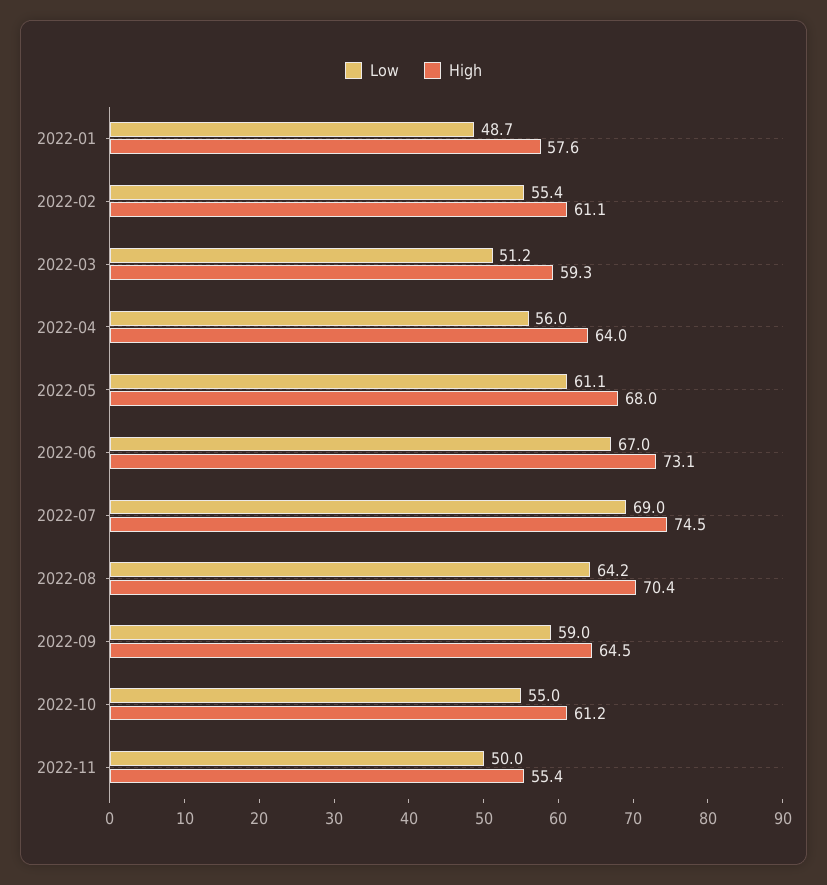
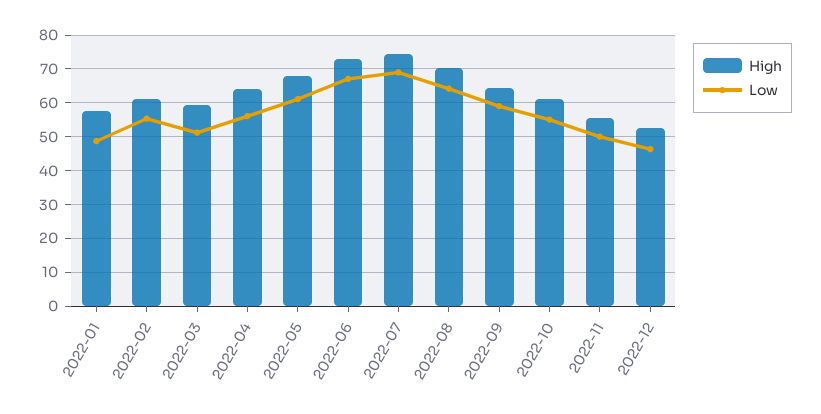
High, 2022-12: none -> 52
Low, 2022-12: none -> 46

